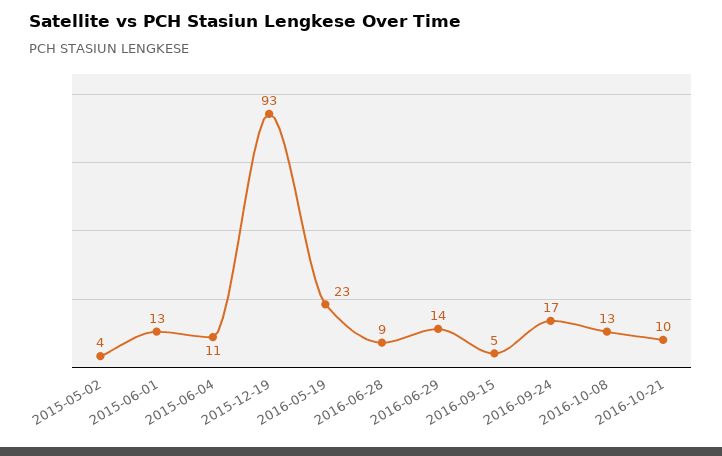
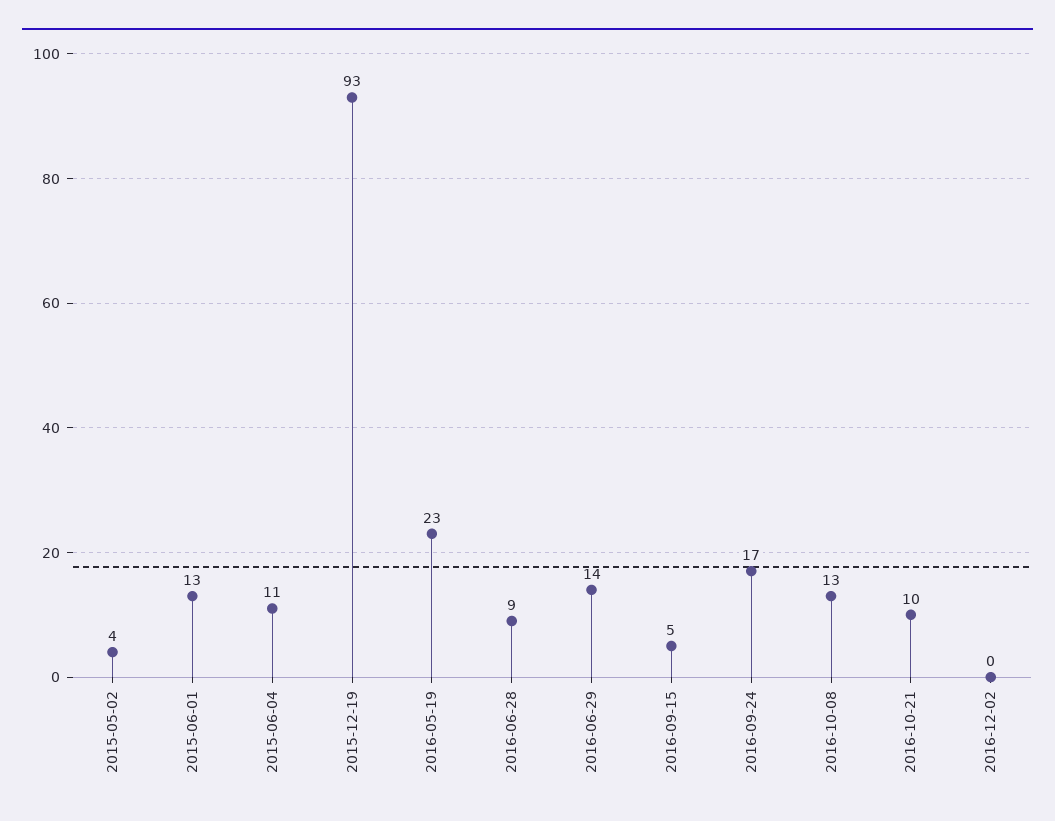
2016-12-02: none -> 0

